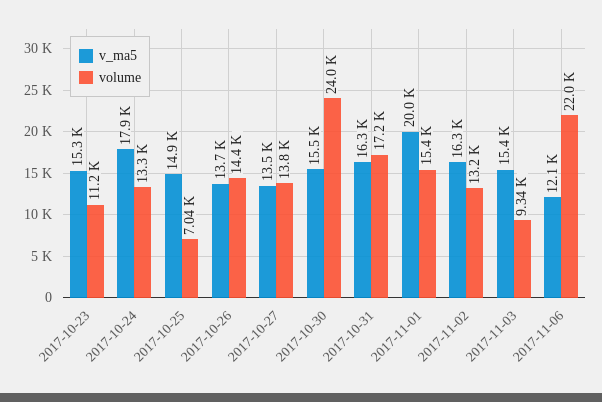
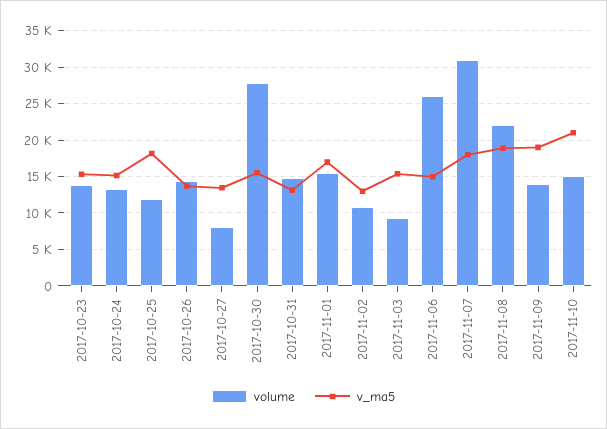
volume, 2017-10-23: 11200 -> 14000
v_ma5, 2017-10-24: 17900 -> 15000
v_ma5, 2017-10-25: 14900 -> 18000
volume, 2017-10-25: 7040 -> 12000
volume, 2017-10-27: 13800 -> 8000
volume, 2017-10-30: 24000 -> 28000
v_ma5, 2017-10-31: 16300 -> 13000
volume, 2017-10-31: 17200 -> 15000
v_ma5, 2017-11-01: 20000 -> 17000
v_ma5, 2017-11-02: 16300 -> 13000
volume, 2017-11-02: 13200 -> 11000
v_ma5, 2017-11-06: 12100 -> 15000
volume, 2017-11-06: 22000 -> 26000
volume, 2017-11-07: none -> 31000
v_ma5, 2017-11-07: none -> 18000
volume, 2017-11-08: none -> 22000
v_ma5, 2017-11-08: none -> 19000
volume, 2017-11-09: none -> 14000
v_ma5, 2017-11-09: none -> 19000
volume, 2017-11-10: none -> 15000
v_ma5, 2017-11-10: none -> 21000

